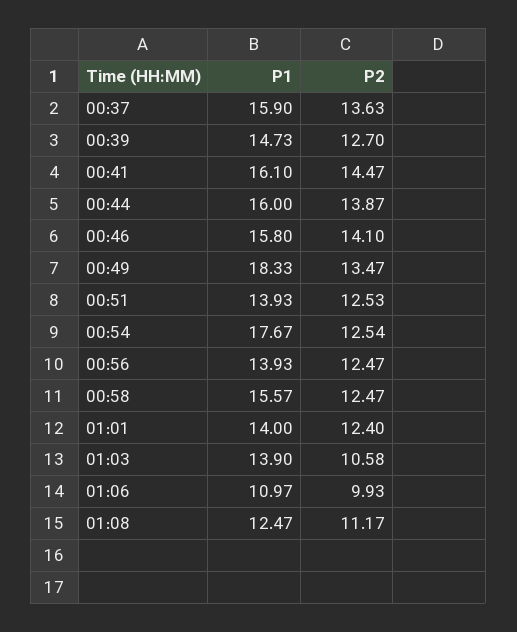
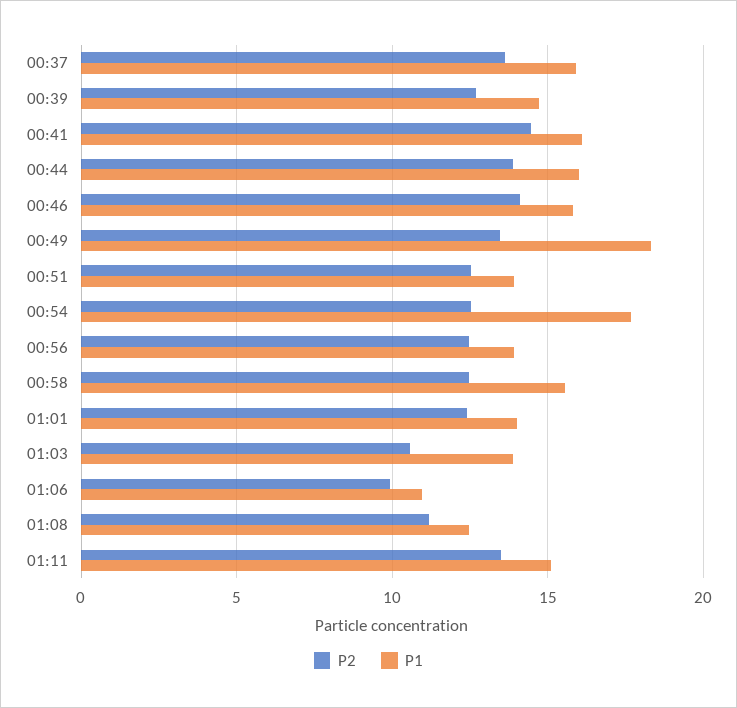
P2, 01:11: none -> 13.5
P1, 01:11: none -> 15

